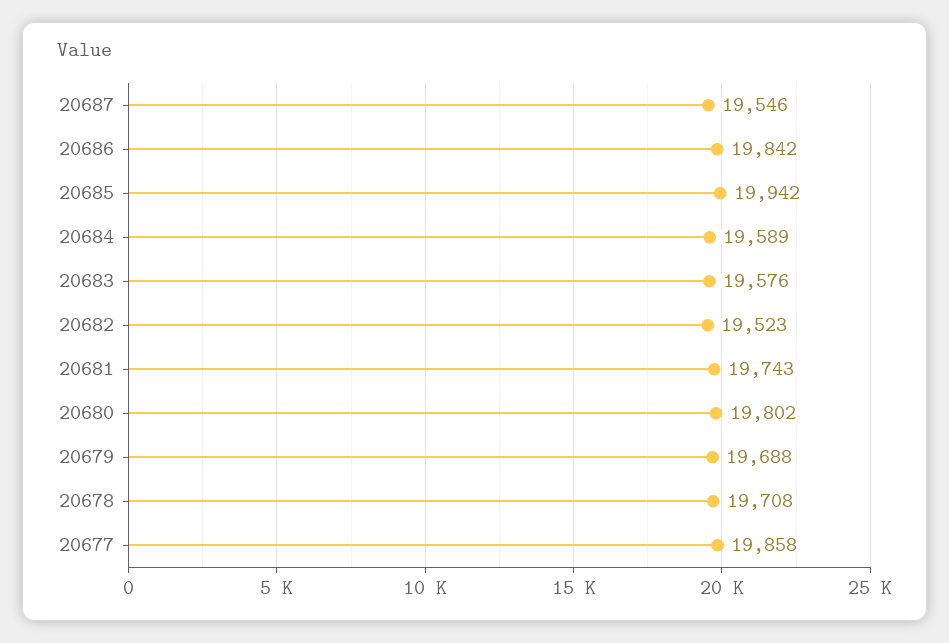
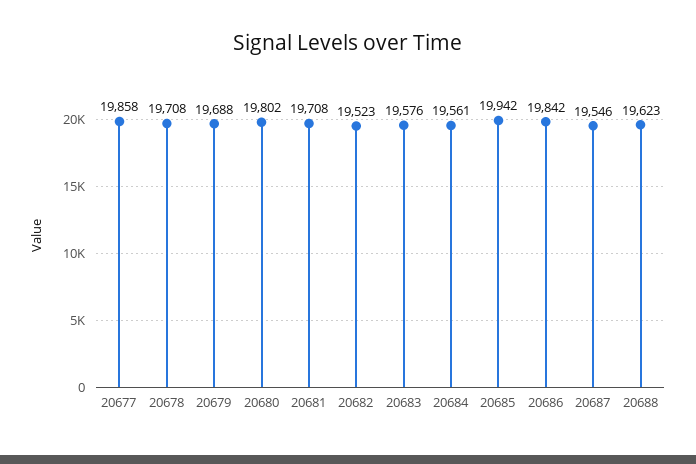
20684: 19589 -> 19561
20681: 19743 -> 19708
20688: none -> 19623

